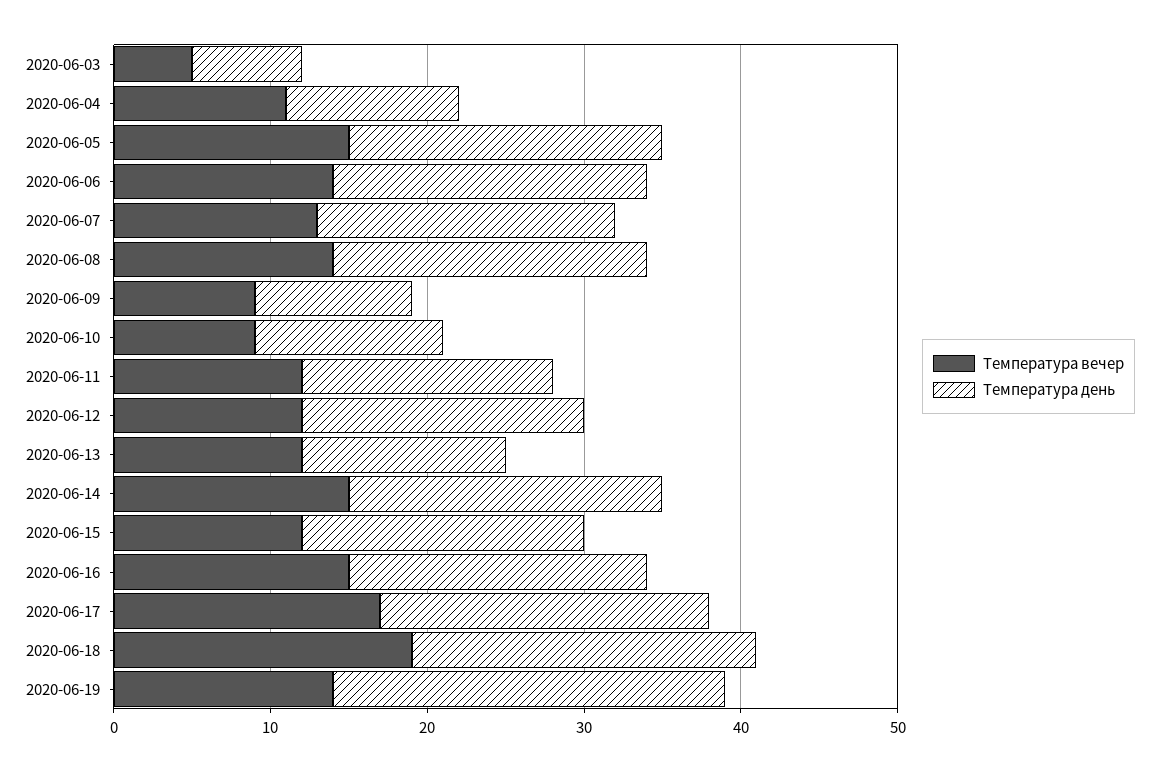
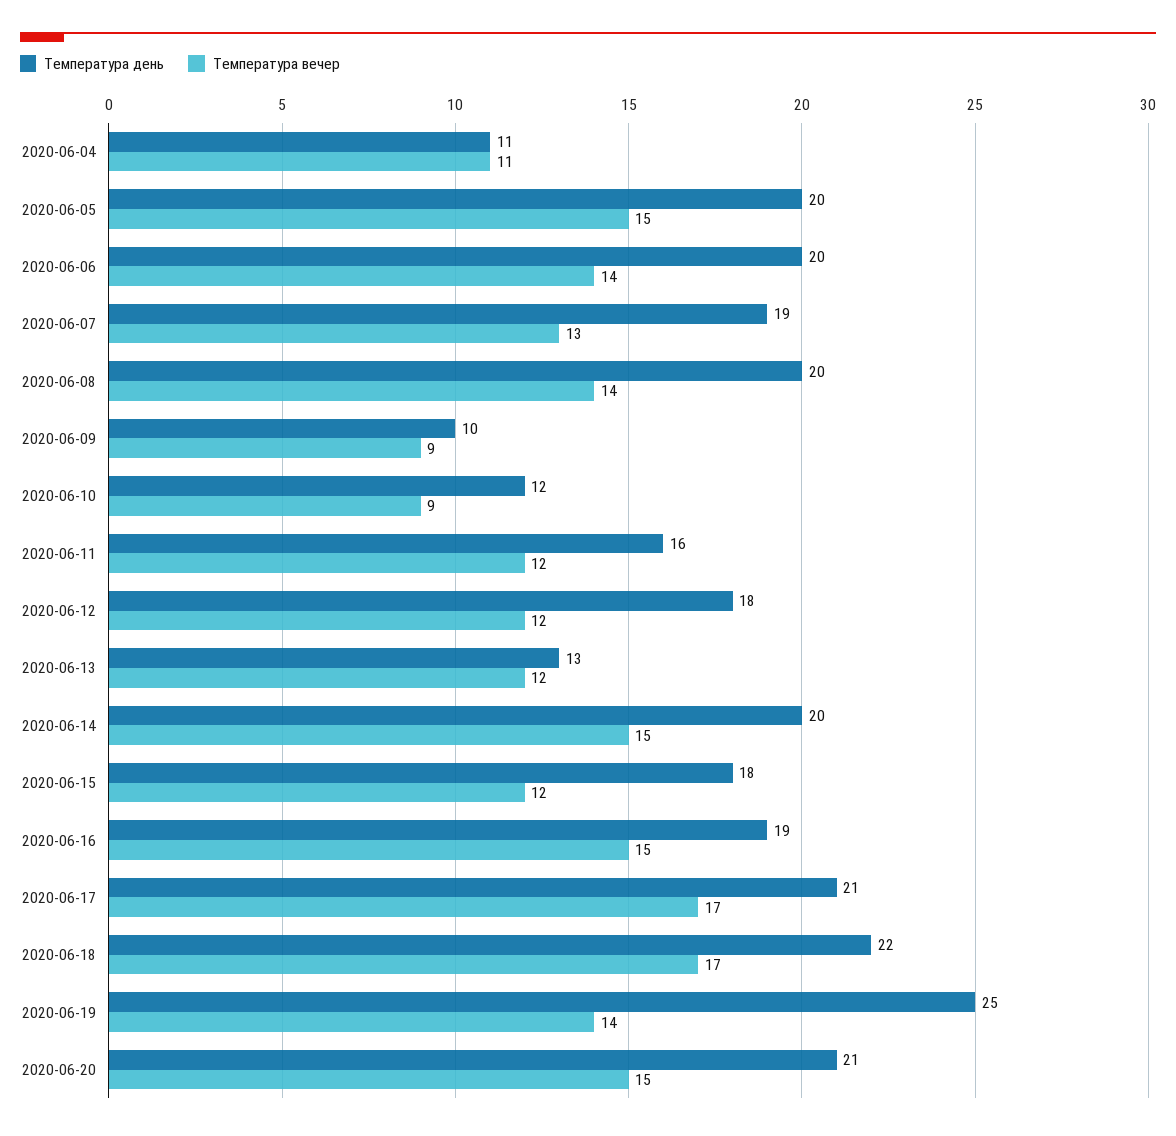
Температура вечер, 2020-06-03: 5 -> none
Температура день, 2020-06-03: 7 -> none
Температура вечер, 2020-06-18: 19 -> 17
Температура день, 2020-06-20: none -> 21
Температура вечер, 2020-06-20: none -> 15

